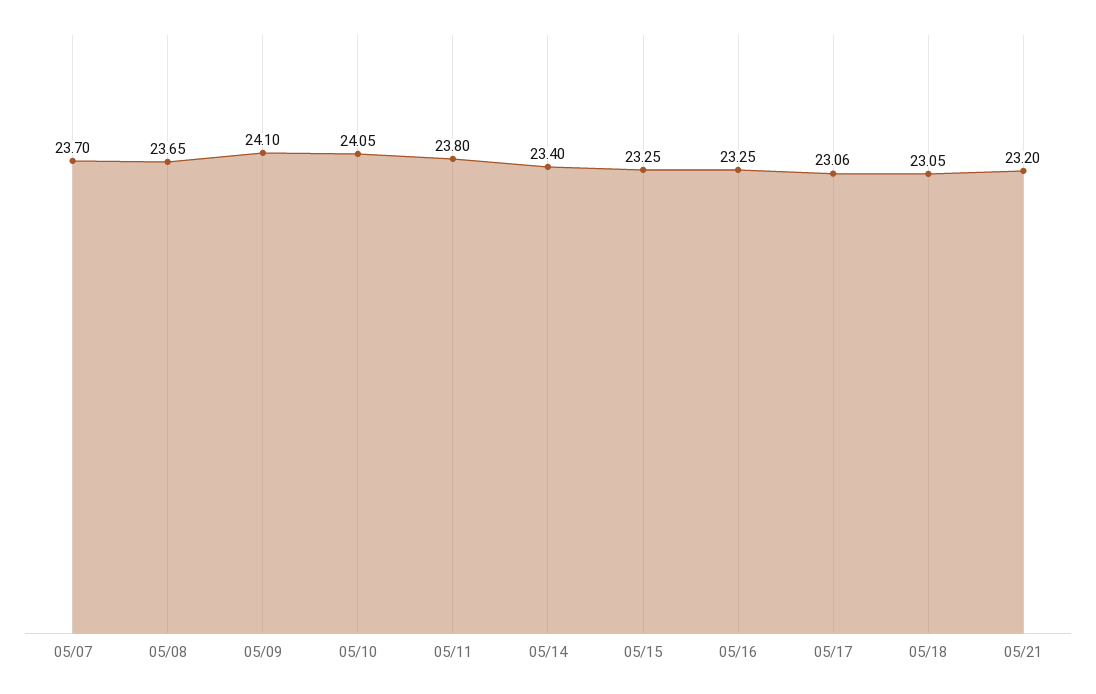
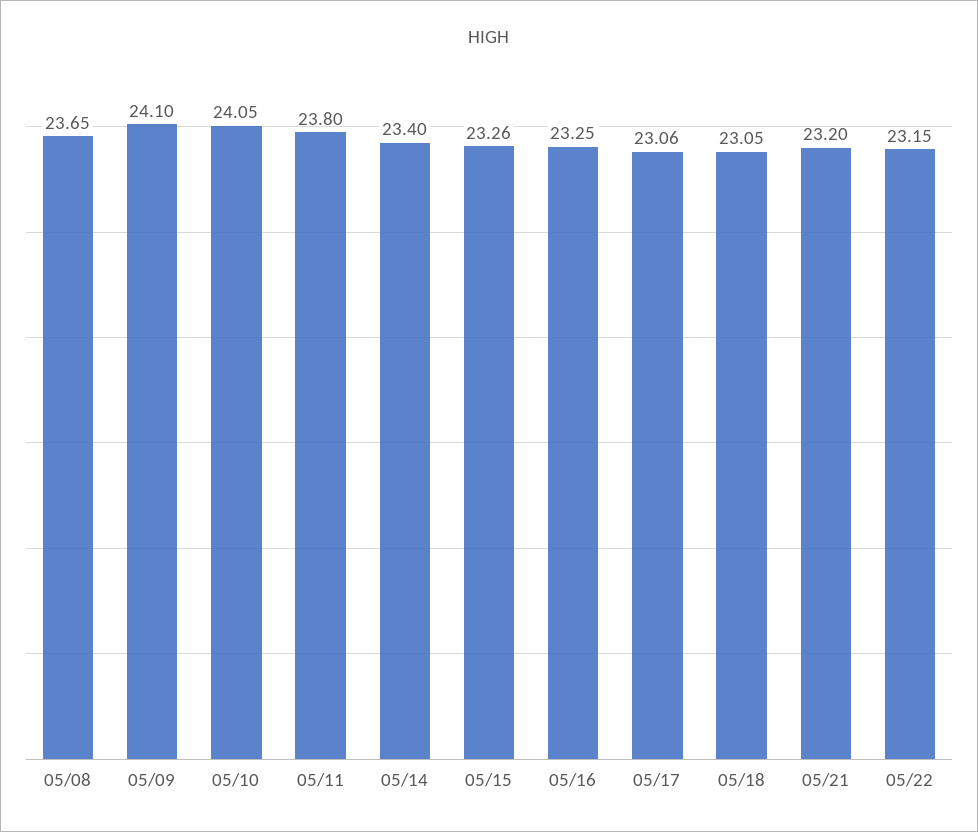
05/07: 23.7 -> none
05/15: 23.25 -> 23.26
05/22: none -> 23.15

